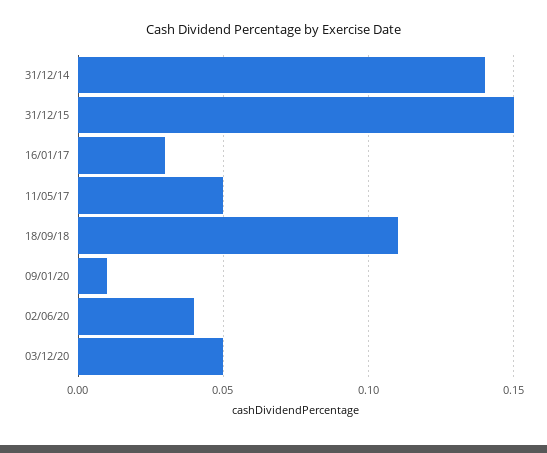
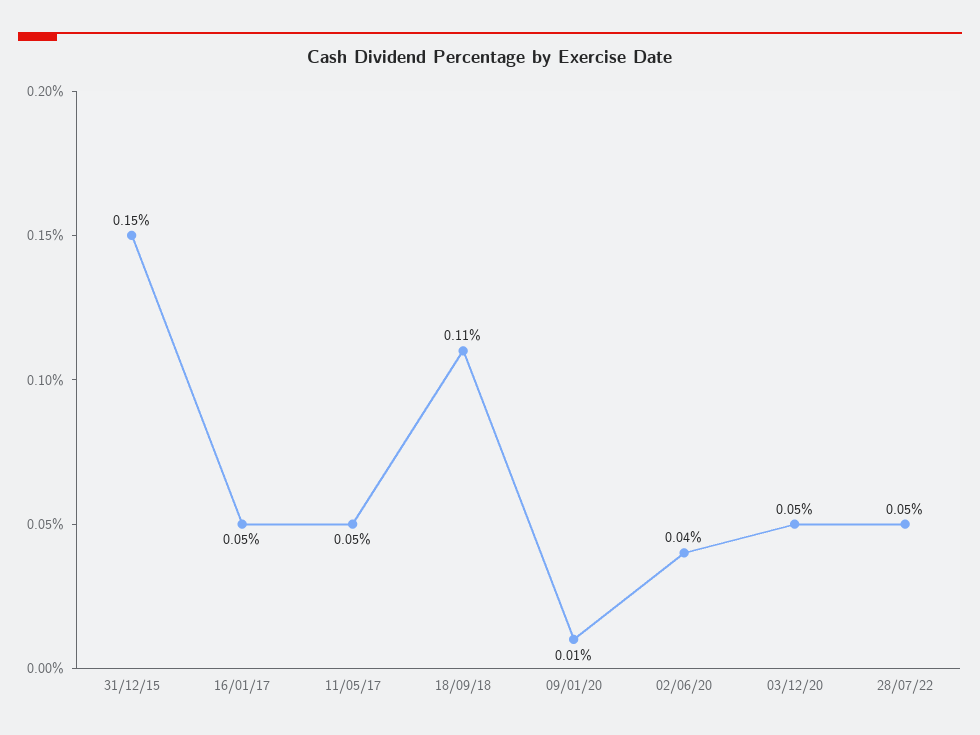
31/12/14: 0.14 -> none
16/01/17: 0.03 -> 0.05
28/07/22: none -> 0.05

